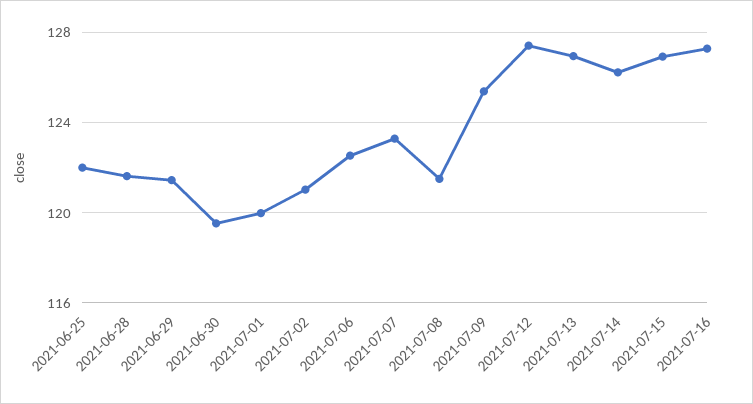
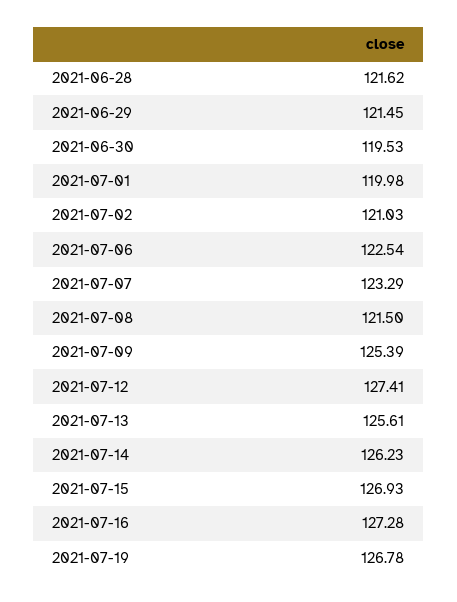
2021-06-25: 122 -> none
2021-07-13: 127 -> 125.61
2021-07-19: none -> 126.78

